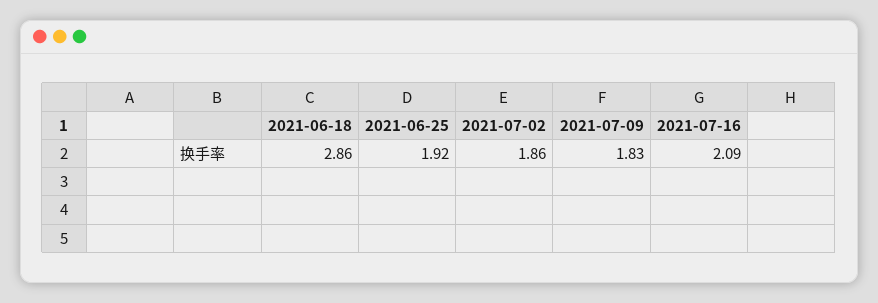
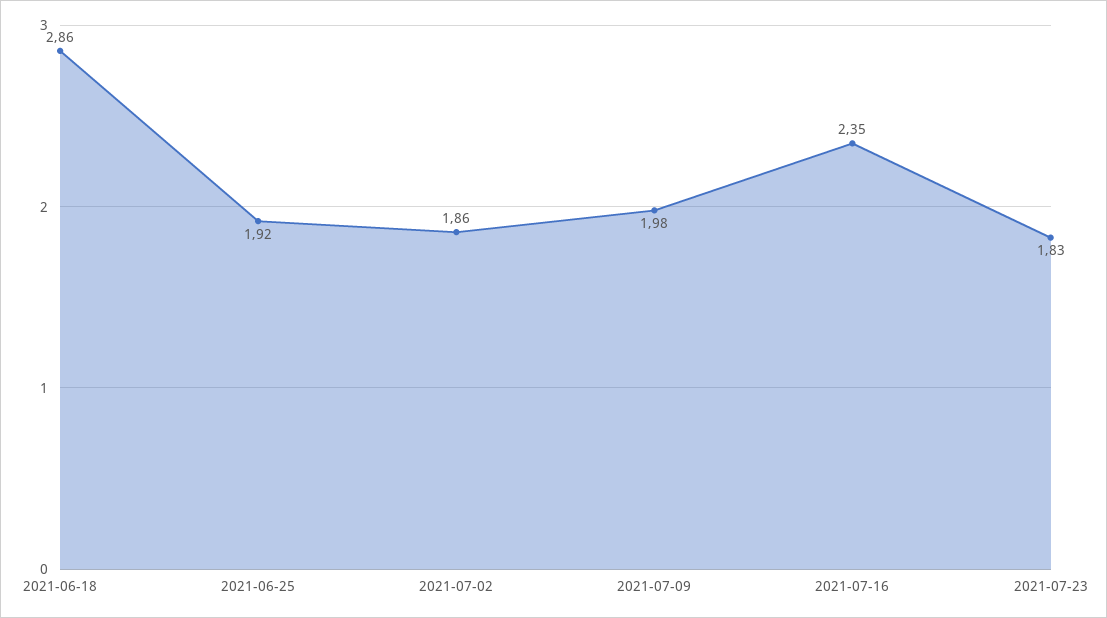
2021-07-09: 1.83 -> 1.98
2021-07-16: 2.09 -> 2.35
2021-07-23: none -> 1.83

